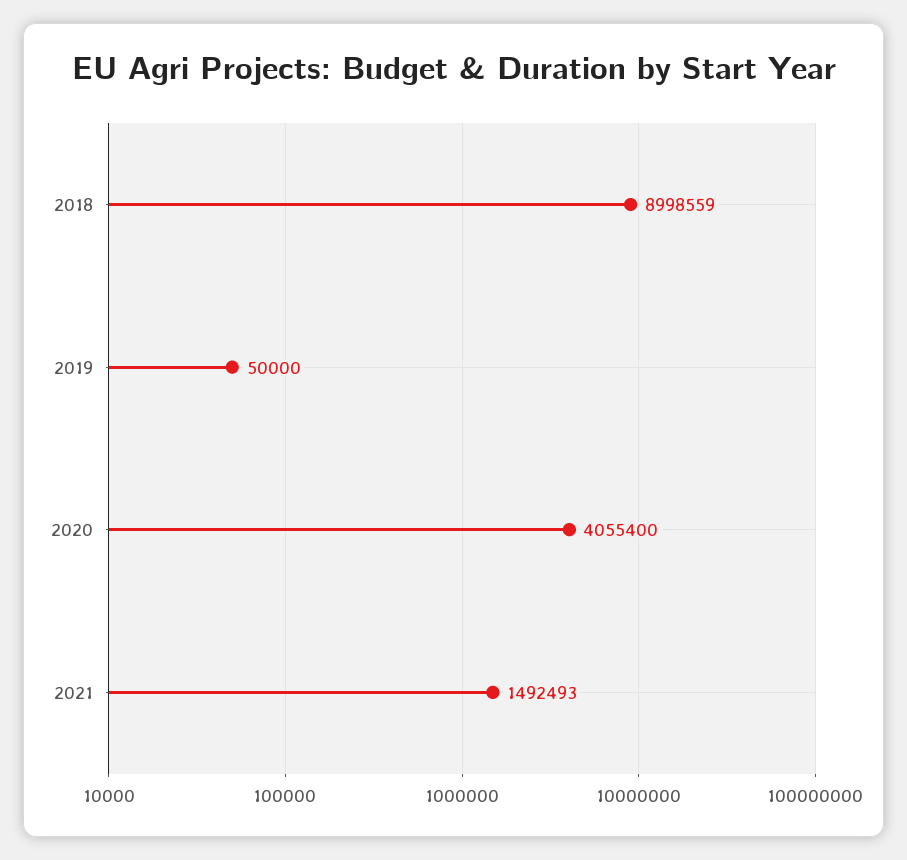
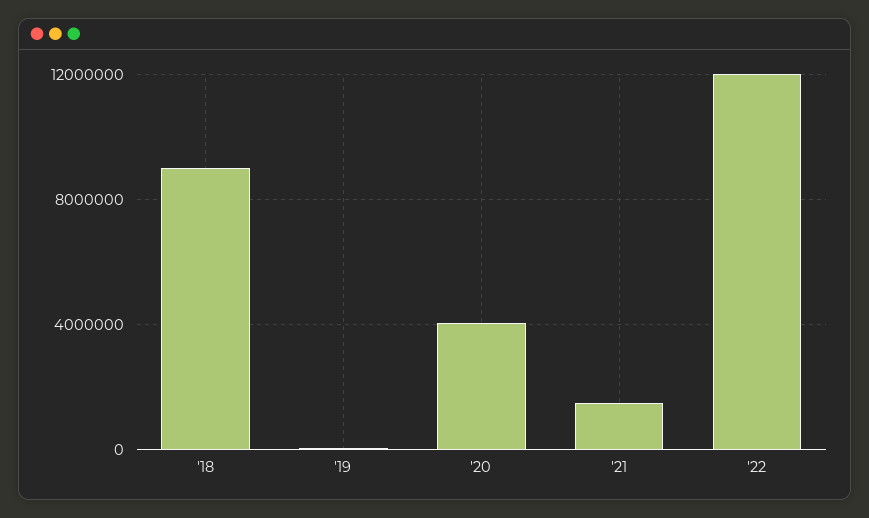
'22: none -> 12000000

